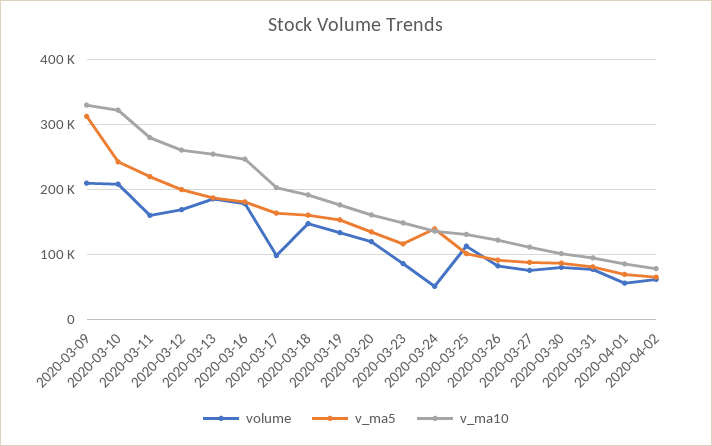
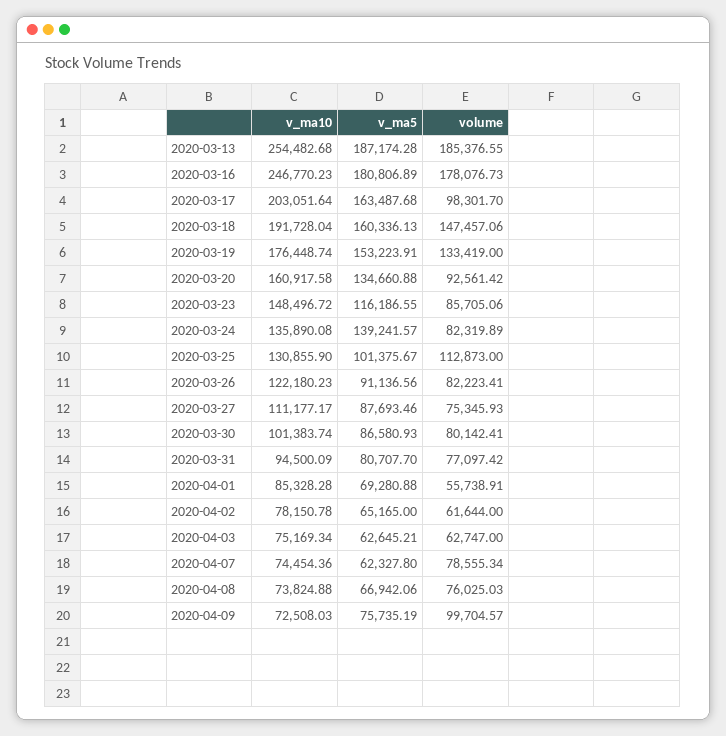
volume, 2020-03-09: 210000 -> none
v_ma5, 2020-03-09: 310000 -> none
v_ma10, 2020-03-09: 330000 -> none
volume, 2020-03-10: 210000 -> none
v_ma5, 2020-03-10: 240000 -> none
v_ma10, 2020-03-10: 320000 -> none
volume, 2020-03-11: 160000 -> none
v_ma5, 2020-03-11: 220000 -> none
v_ma10, 2020-03-11: 280000 -> none
volume, 2020-03-12: 170000 -> none
v_ma5, 2020-03-12: 200000 -> none
v_ma10, 2020-03-12: 260000 -> none
volume, 2020-03-20: 120000 -> 92561.42
volume, 2020-03-24: 50000 -> 82319.89
v_ma10, 2020-04-03: none -> 75169.34
v_ma5, 2020-04-03: none -> 62645.21
volume, 2020-04-03: none -> 62747
v_ma10, 2020-04-07: none -> 74454.36
v_ma5, 2020-04-07: none -> 62327.8
volume, 2020-04-07: none -> 78555.34
v_ma10, 2020-04-08: none -> 73824.88
v_ma5, 2020-04-08: none -> 66942.06
volume, 2020-04-08: none -> 76025.03
v_ma10, 2020-04-09: none -> 72508.03
v_ma5, 2020-04-09: none -> 75735.19
volume, 2020-04-09: none -> 99704.57

